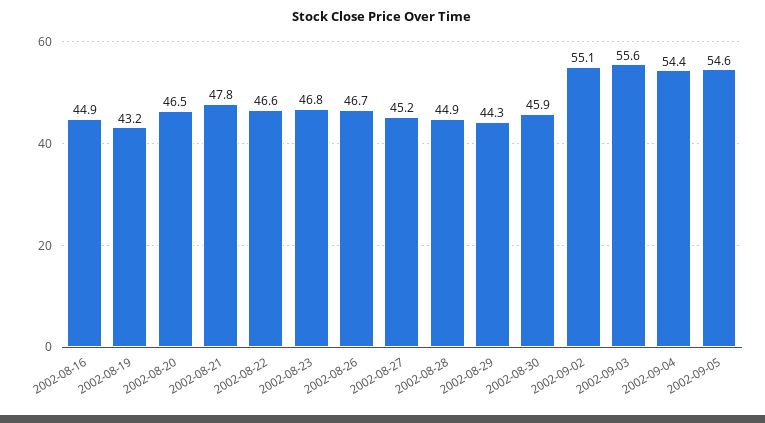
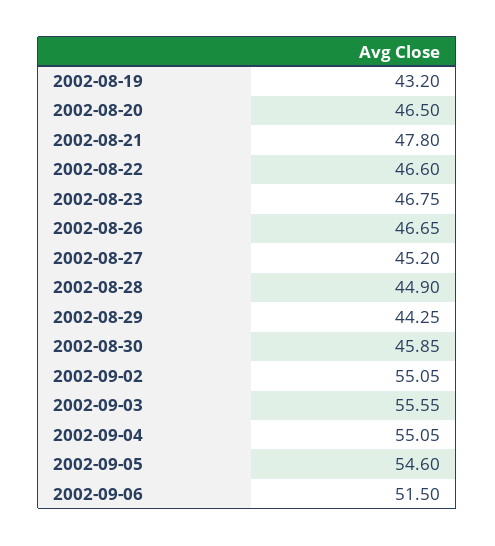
2002-08-16: 44.9 -> none
2002-09-04: 54.4 -> 55.05
2002-09-06: none -> 51.5

